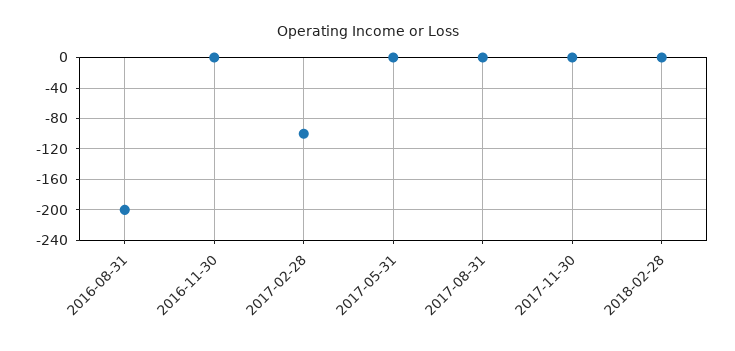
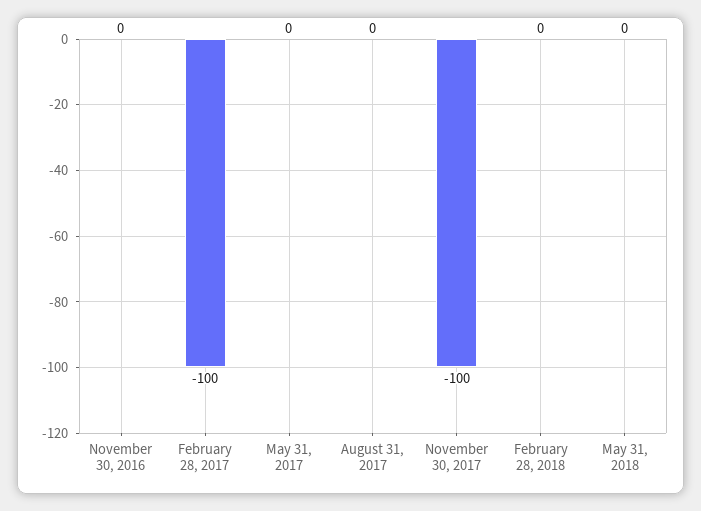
2016-08-31: -200 -> none
2017-11-30: 0 -> -100
May 31, 2018: none -> 0

